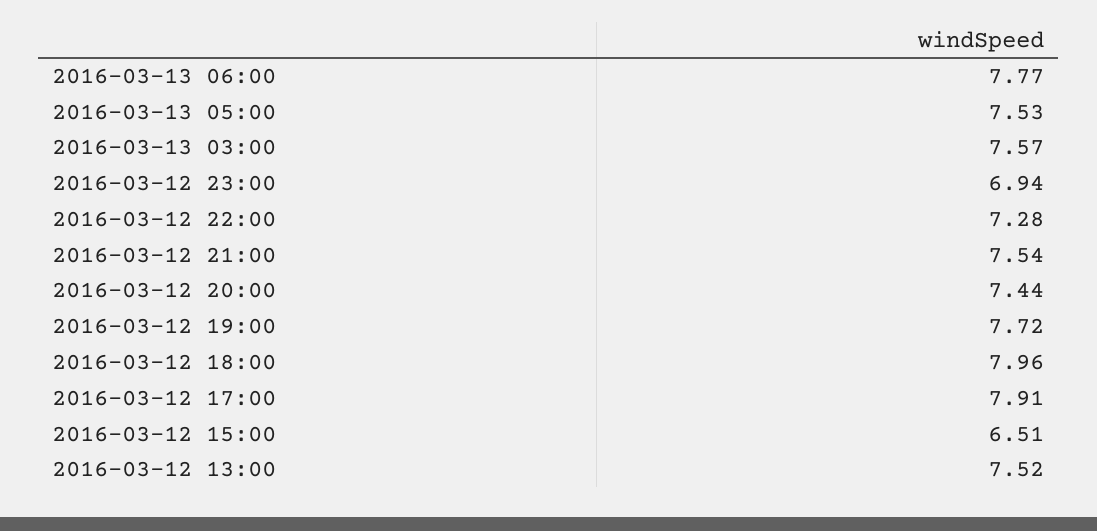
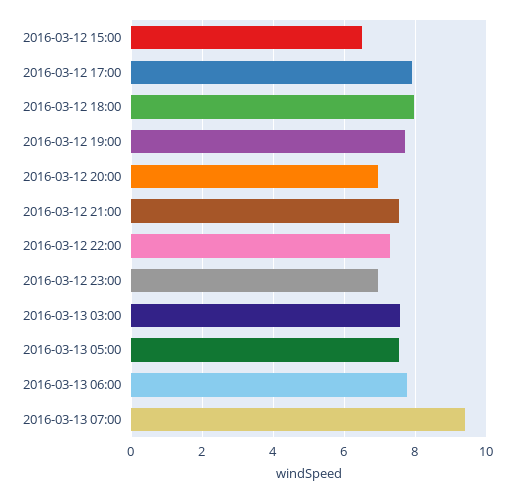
2016-03-12 20:00: 7.44 -> 7
2016-03-12 13:00: 7.52 -> none
2016-03-13 07:00: none -> 9.4

